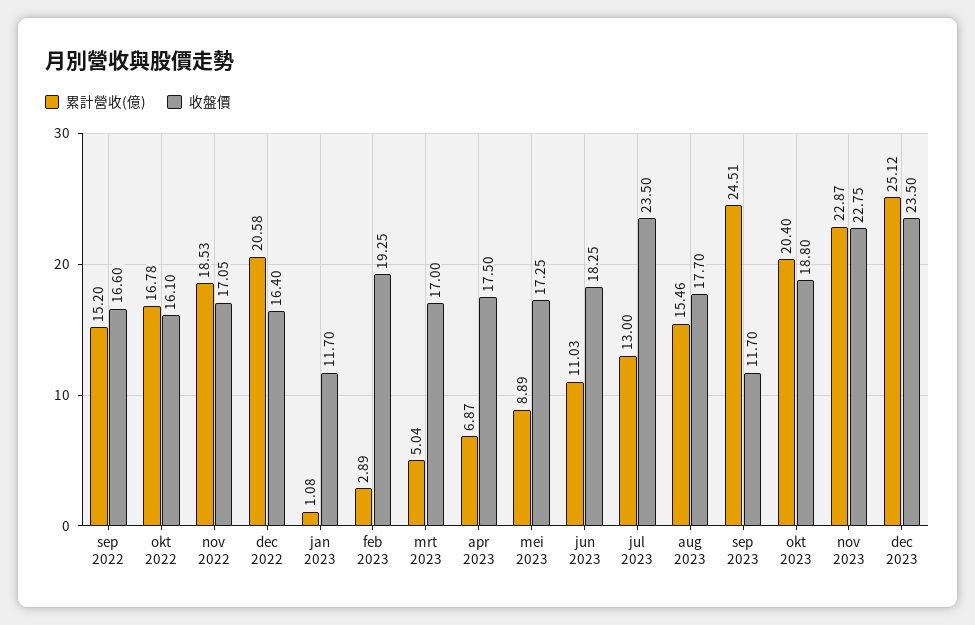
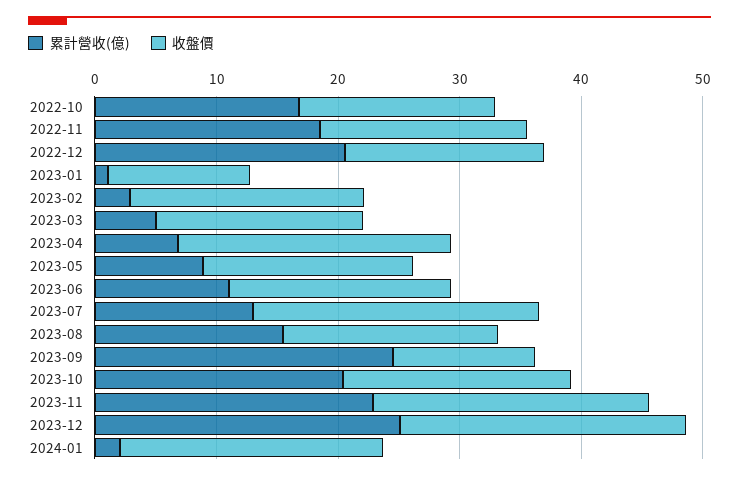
累計營收(億), sep 2022: 15.2 -> none
收盤價, sep 2022: 16.6 -> none
收盤價, apr 2023: 17.5 -> 22
累計營收(億), 2024-01: none -> 2
收盤價, 2024-01: none -> 22

